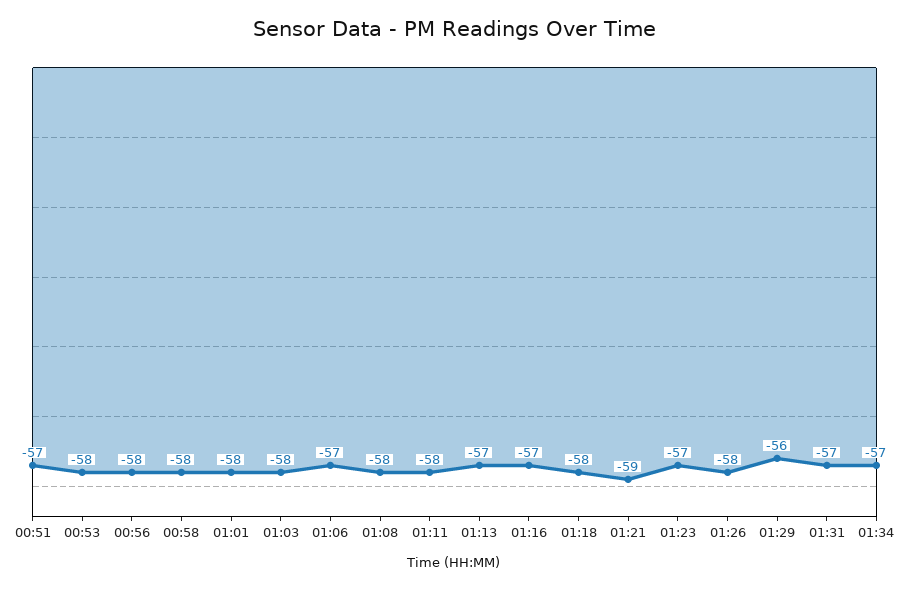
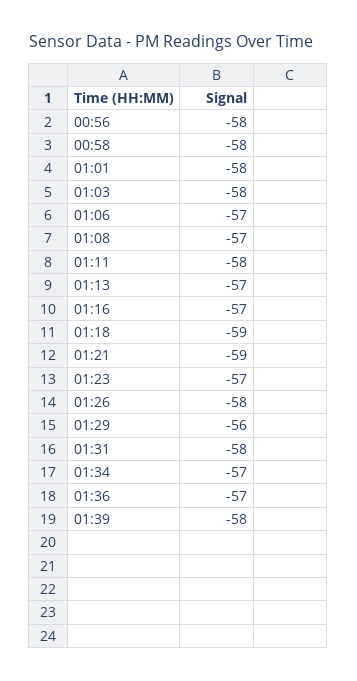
00:51: -57 -> none
00:53: -58 -> none
01:08: -58 -> -57
01:18: -58 -> -59
01:31: -57 -> -58
01:36: none -> -57
01:39: none -> -58

